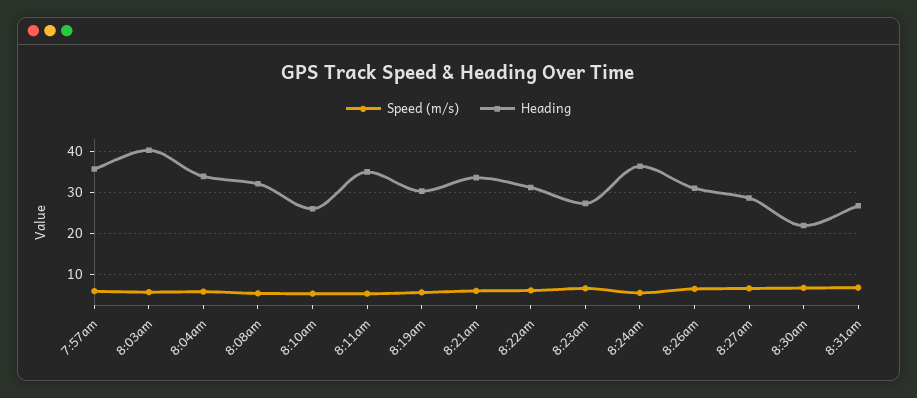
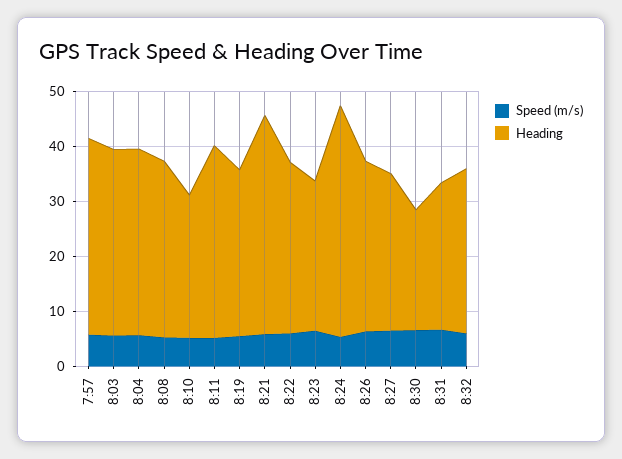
Heading, 8:03am: 40 -> 34
Heading, 8:21am: 34 -> 40
Heading, 8:24am: 36 -> 42
Speed (m/s), 8:32: none -> 6
Heading, 8:32: none -> 30

